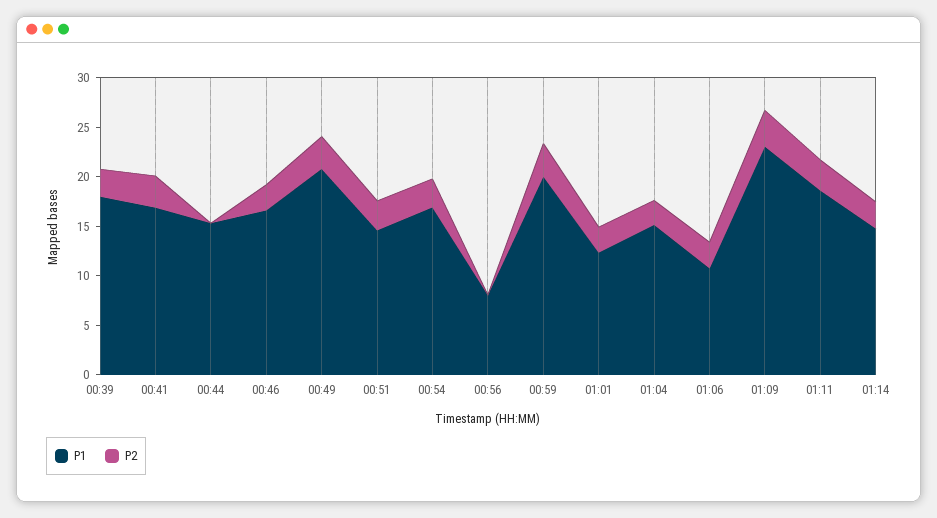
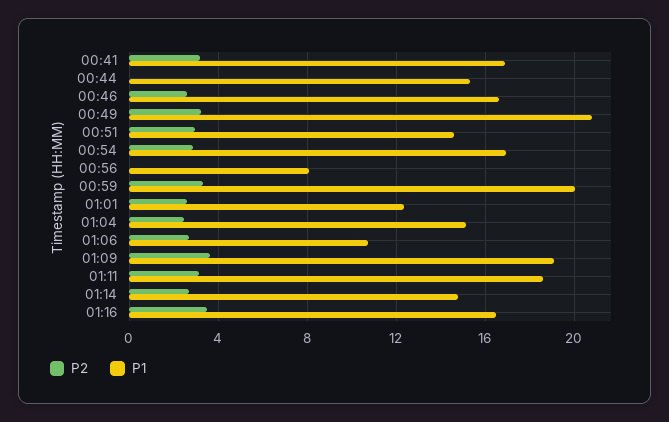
P1, 00:39: 18 -> none
P2, 00:39: 3 -> none
P1, 01:09: 23 -> 19
P2, 01:16: none -> 3.5
P1, 01:16: none -> 16.5

